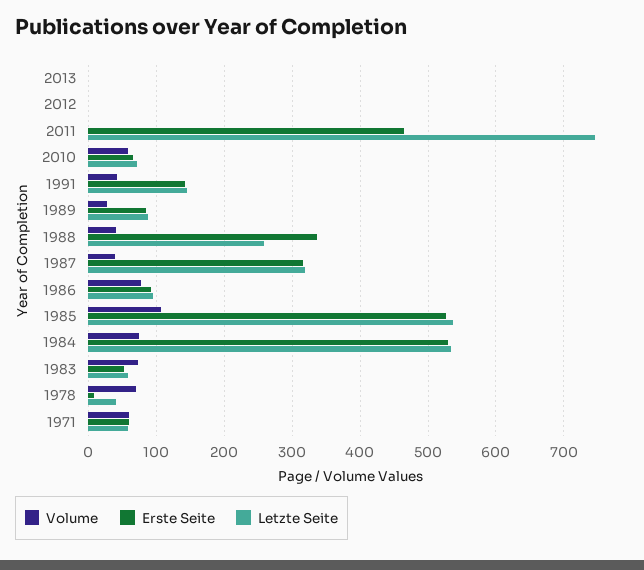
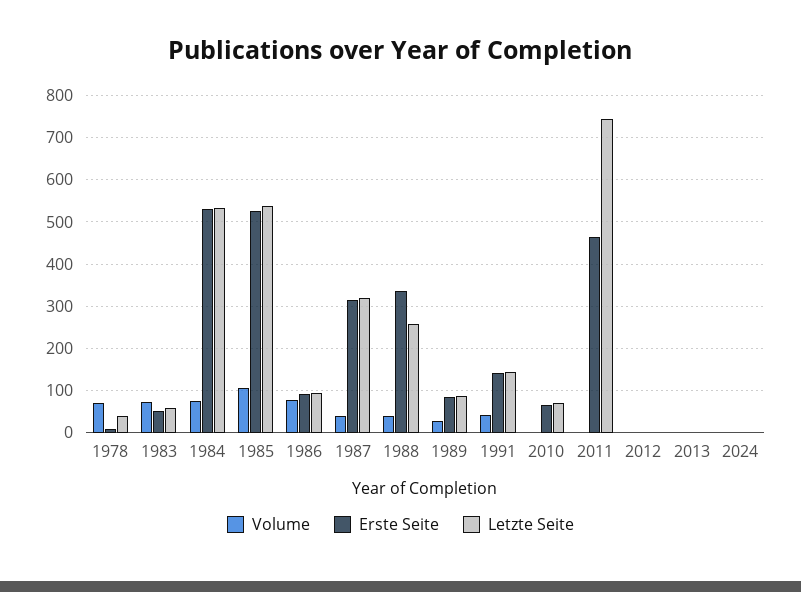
Volume, 2010: 60 -> 0
Volume, 1971: 60 -> none
Erste Seite, 1971: 60 -> none
Letzte Seite, 1971: 60 -> none
Volume, 2024: none -> 0
Erste Seite, 2024: none -> 0
Letzte Seite, 2024: none -> 0

